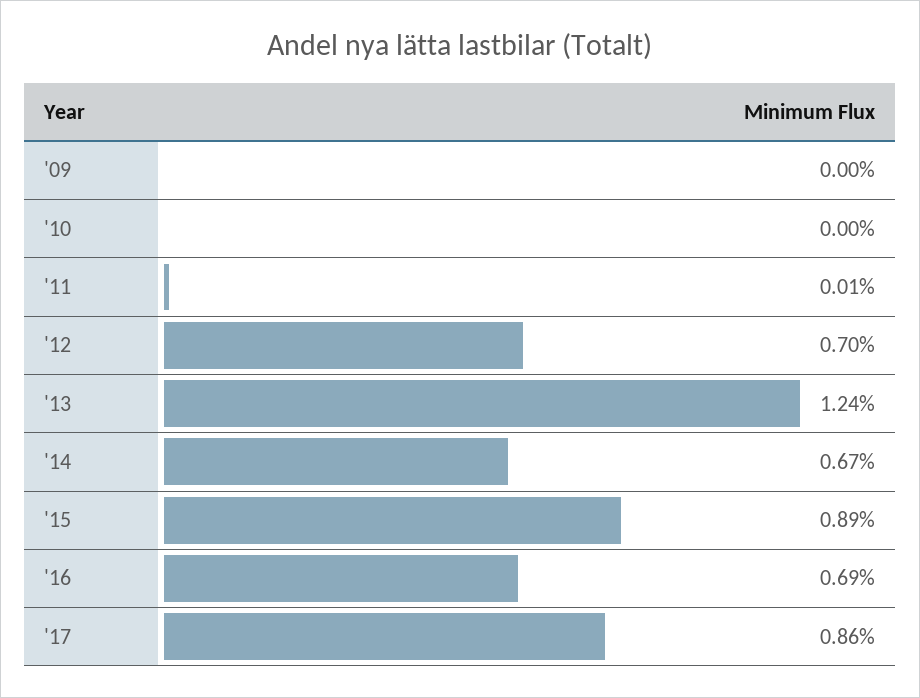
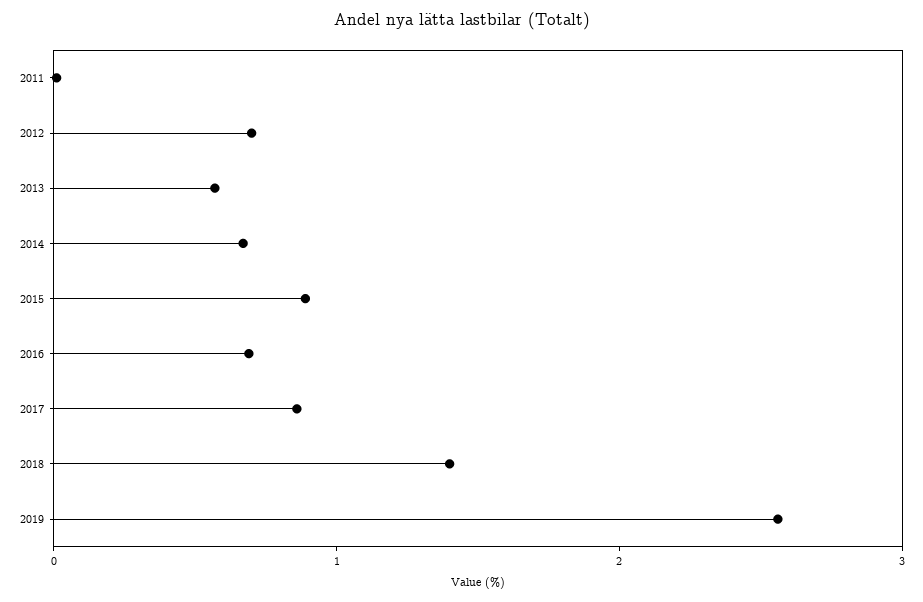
'09: 0 -> none
'10: 0 -> none
'13: 1.24 -> 0.6
2018: none -> 1.4
2019: none -> 2.6

